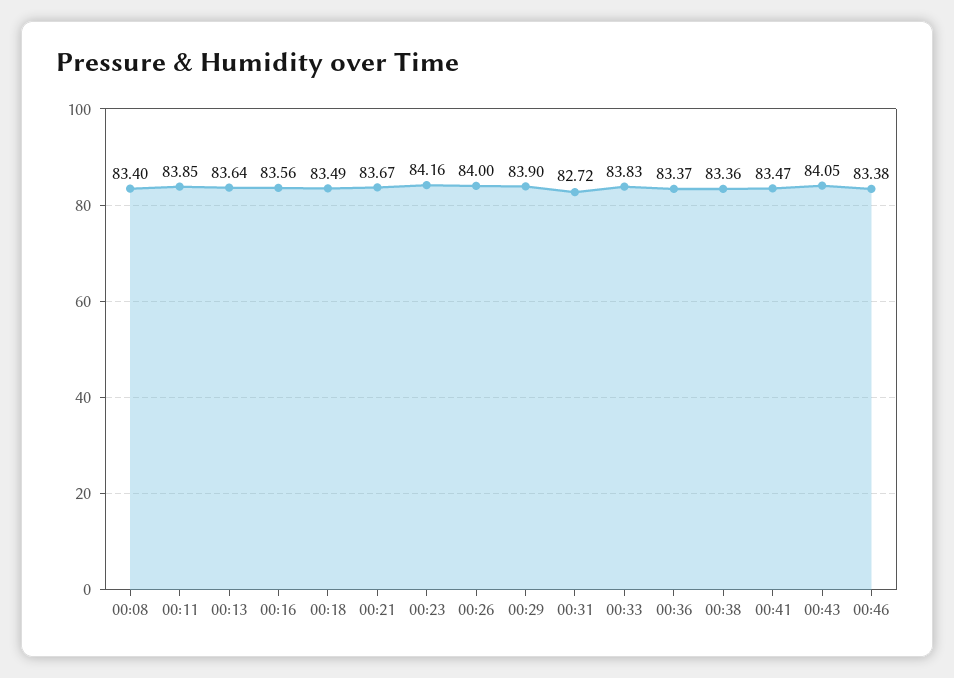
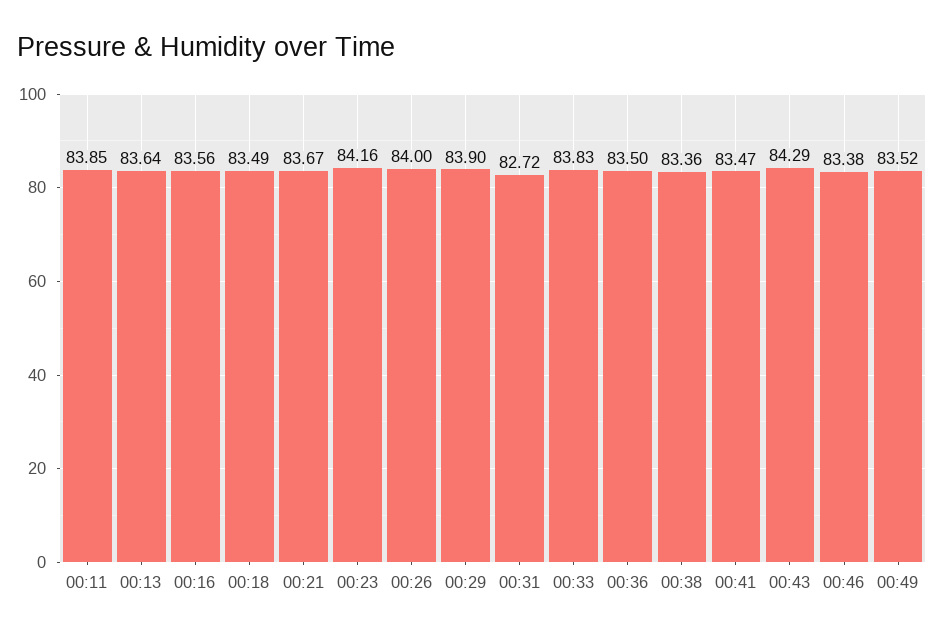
00:08: 83.4 -> none
00:36: 83.37 -> 83.5
00:43: 84.05 -> 84.29
00:49: none -> 83.52

